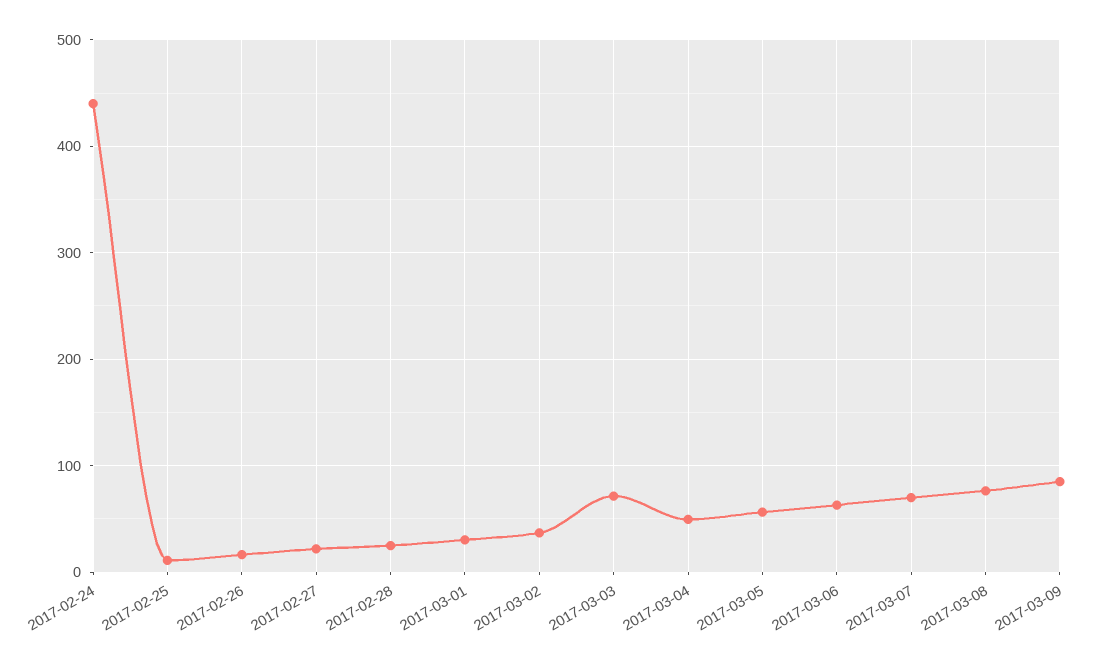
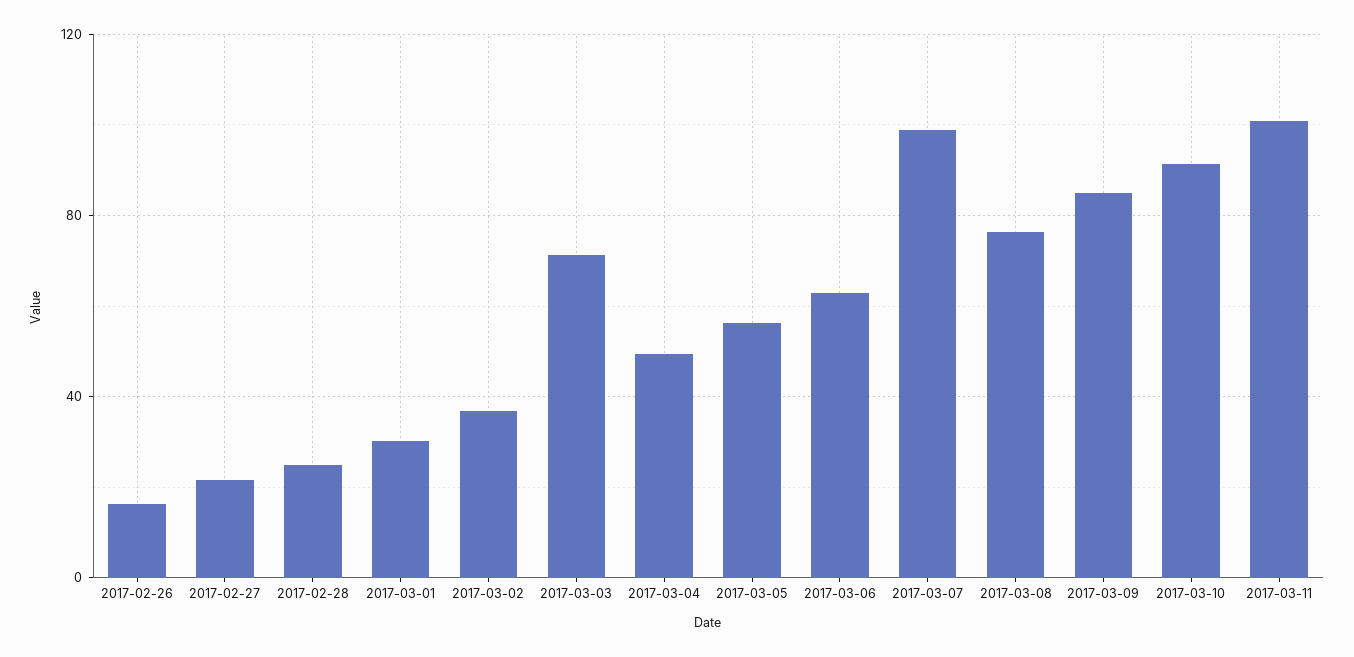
2017-02-24: 440 -> none
2017-02-25: 10 -> none
2017-03-07: 70 -> 100
2017-03-10: none -> 90
2017-03-11: none -> 100

